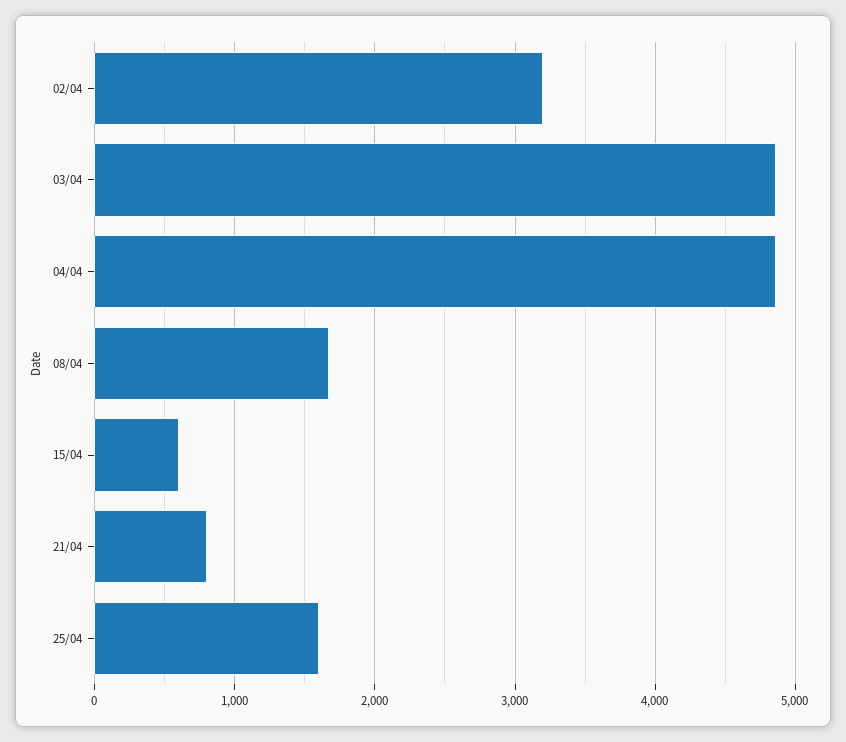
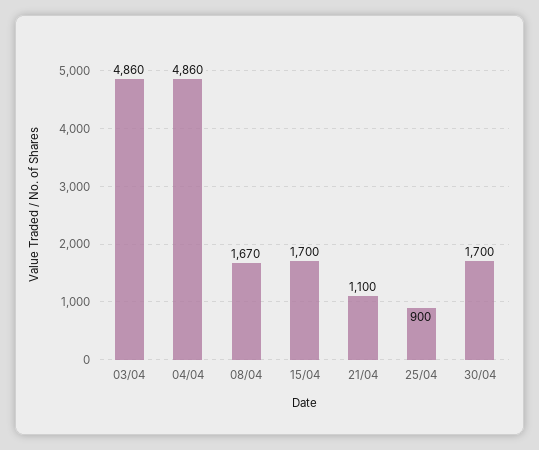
02/04: 3200 -> none
15/04: 600 -> 1700
21/04: 800 -> 1100
25/04: 1600 -> 900
30/04: none -> 1700

